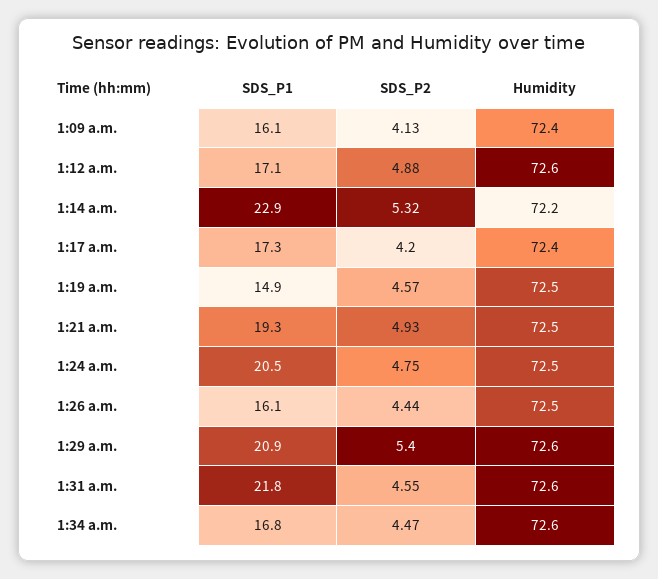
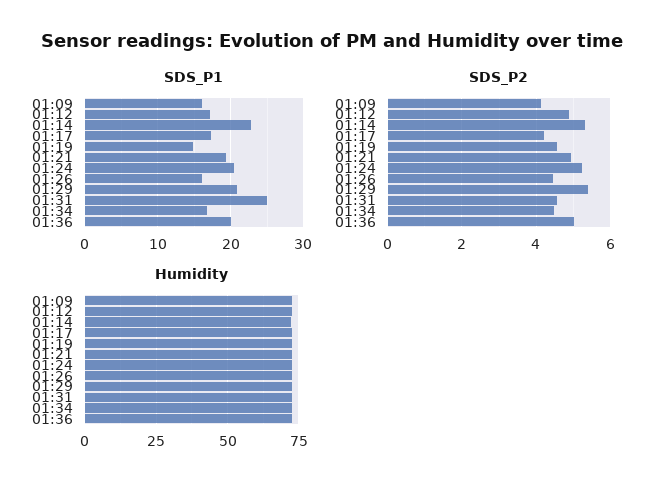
SDS_P2, 1:24 a.m.: 4.75 -> 5.2
SDS_P1, 1:31 a.m.: 21.8 -> 25
SDS_P1, 01:36: none -> 20
SDS_P2, 01:36: none -> 5
Humidity, 01:36: none -> 72.5

